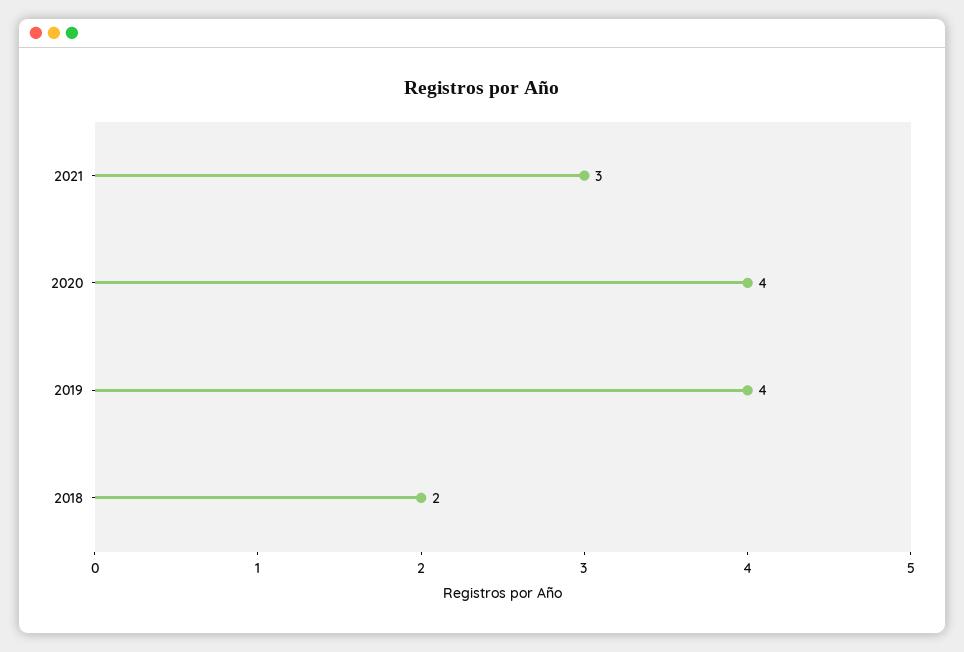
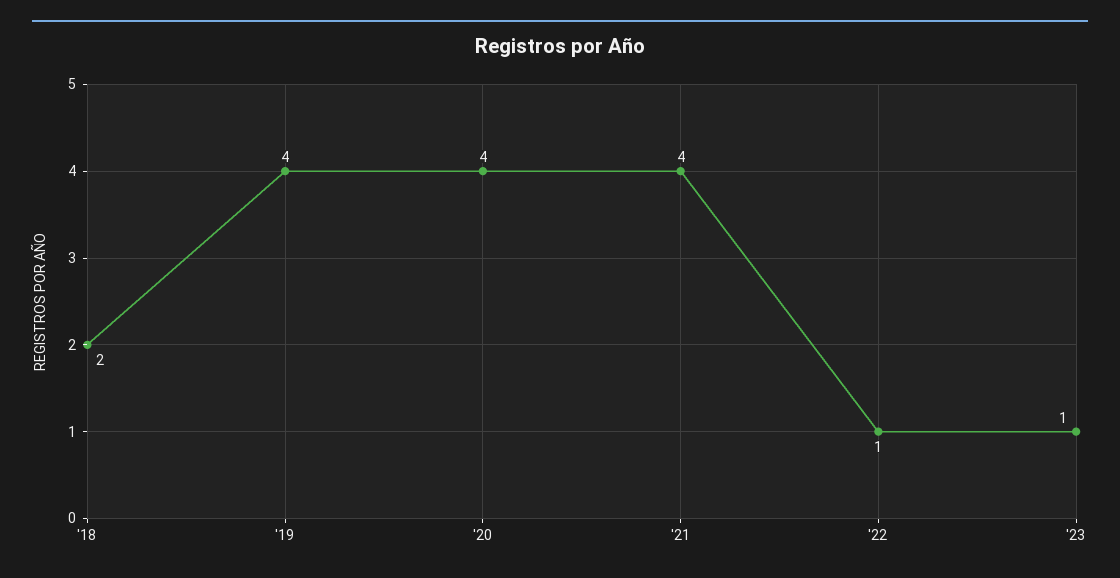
2021: 3 -> 4
'22: none -> 1
'23: none -> 1

